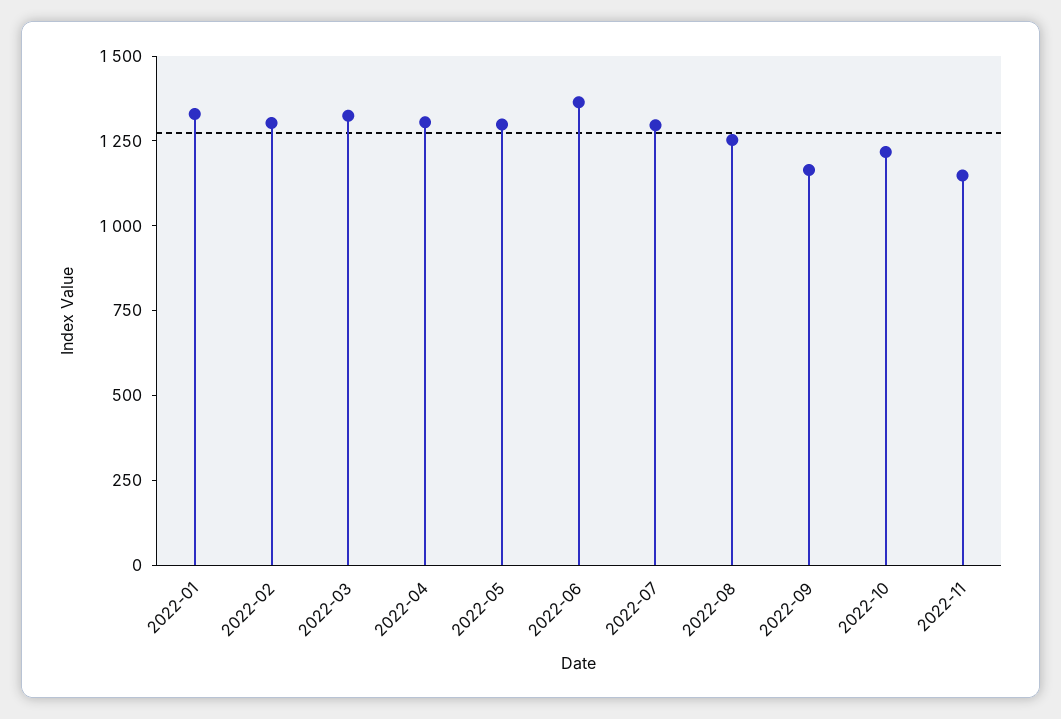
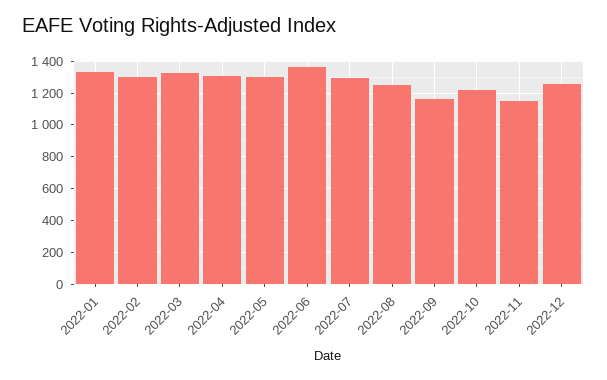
2022-12: none -> 1250

